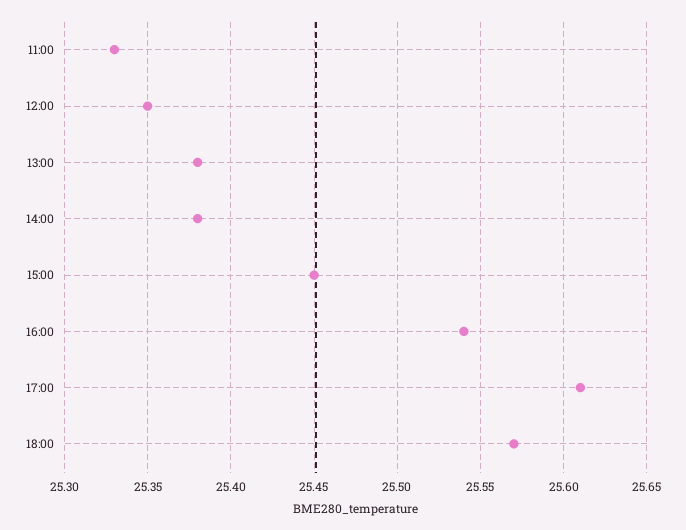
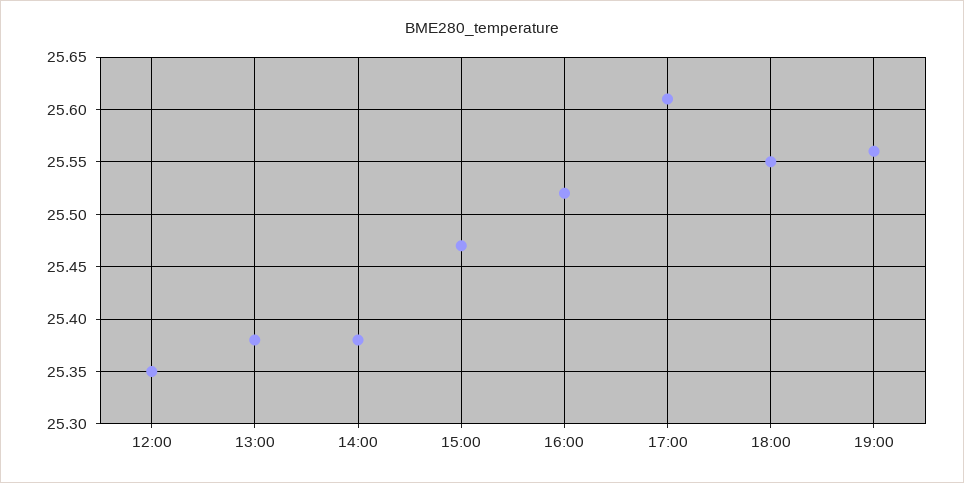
11:00: 25.33 -> none
15:00: 25.45 -> 25.47
16:00: 25.54 -> 25.52
18:00: 25.57 -> 25.55
19:00: none -> 25.56

